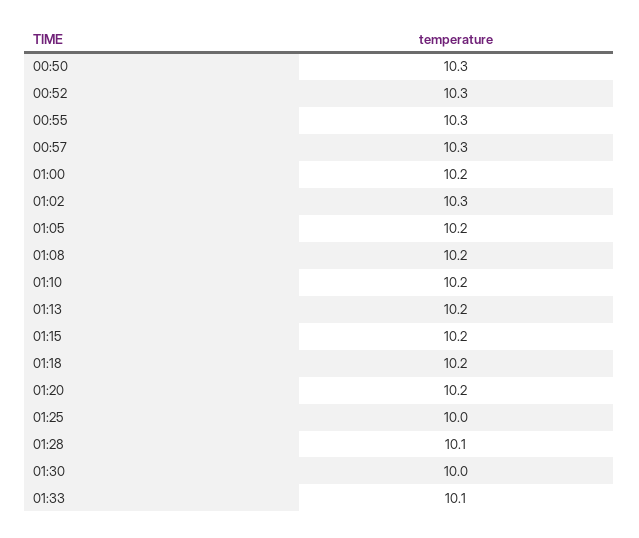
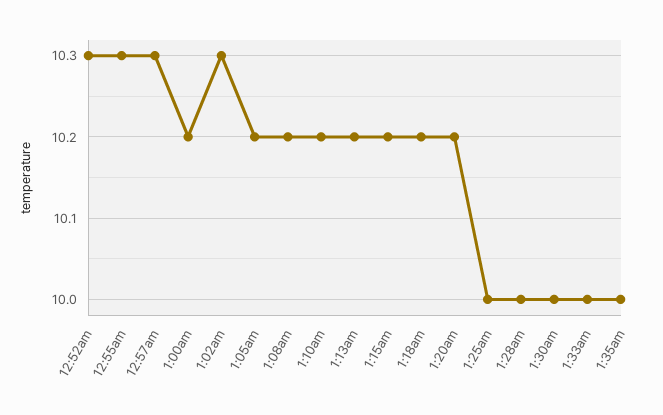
00:50: 10.3 -> none
01:28: 10.1 -> 10
01:33: 10.1 -> 10
1:35am: none -> 10

